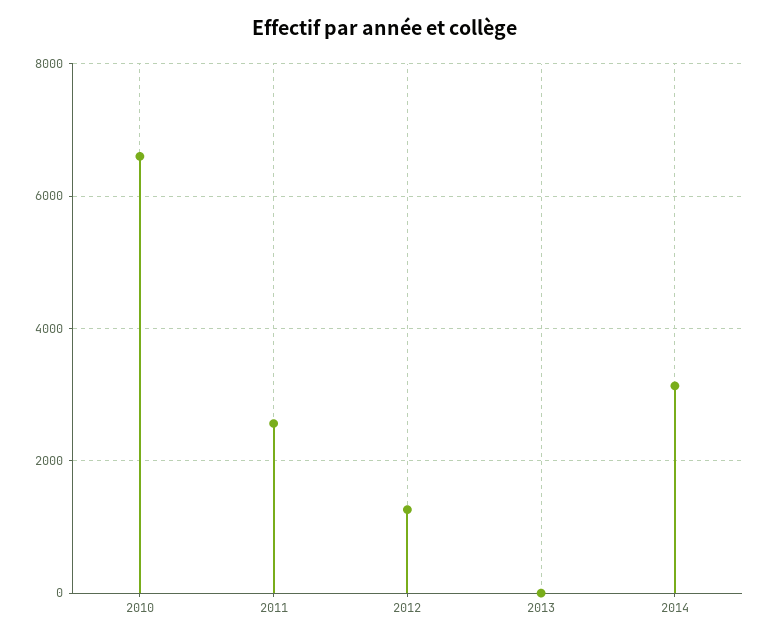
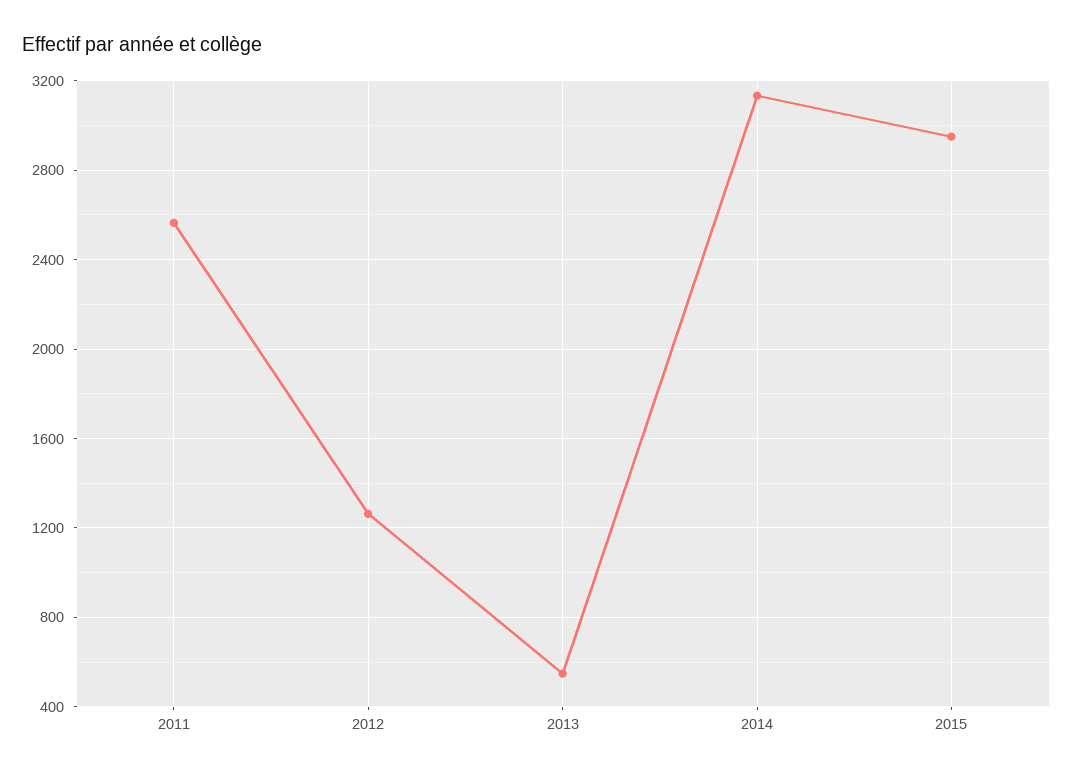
2010: 6600 -> none
2013: 0 -> 550
2015: none -> 2950

